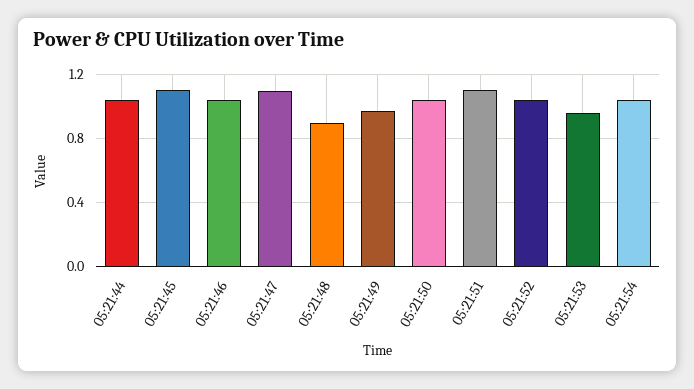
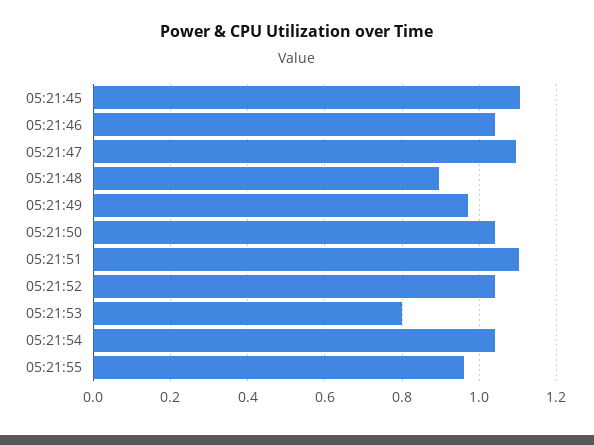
05:21:44: 1.05 -> none
05:21:53: 0.95 -> 0.8
05:21:55: none -> 0.96

